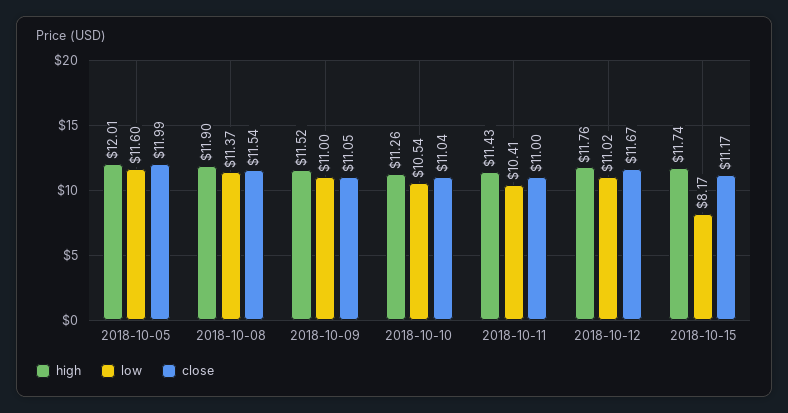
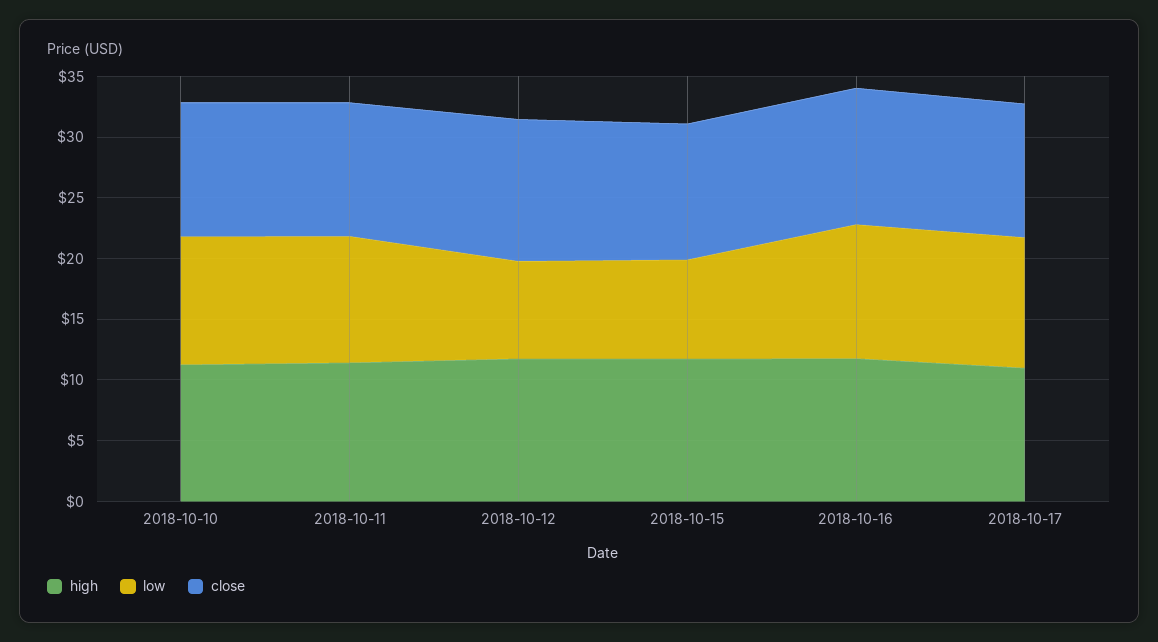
high, 2018-10-05: 12.01 -> none
low, 2018-10-05: 11.6 -> none
close, 2018-10-05: 11.99 -> none
high, 2018-10-08: 11.9 -> none
low, 2018-10-08: 11.37 -> none
close, 2018-10-08: 11.54 -> none
high, 2018-10-09: 11.52 -> none
low, 2018-10-09: 11 -> none
close, 2018-10-09: 11.05 -> none
low, 2018-10-12: 11.02 -> 8
high, 2018-10-16: none -> 12
low, 2018-10-16: none -> 11
close, 2018-10-16: none -> 11
high, 2018-10-17: none -> 11
low, 2018-10-17: none -> 11
close, 2018-10-17: none -> 11

